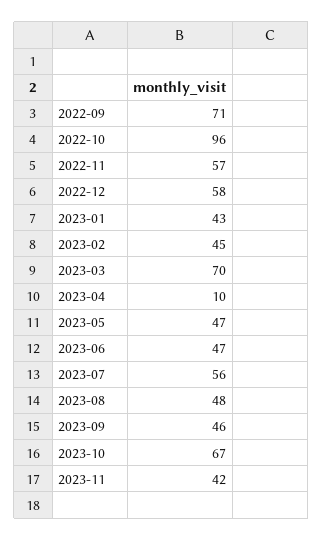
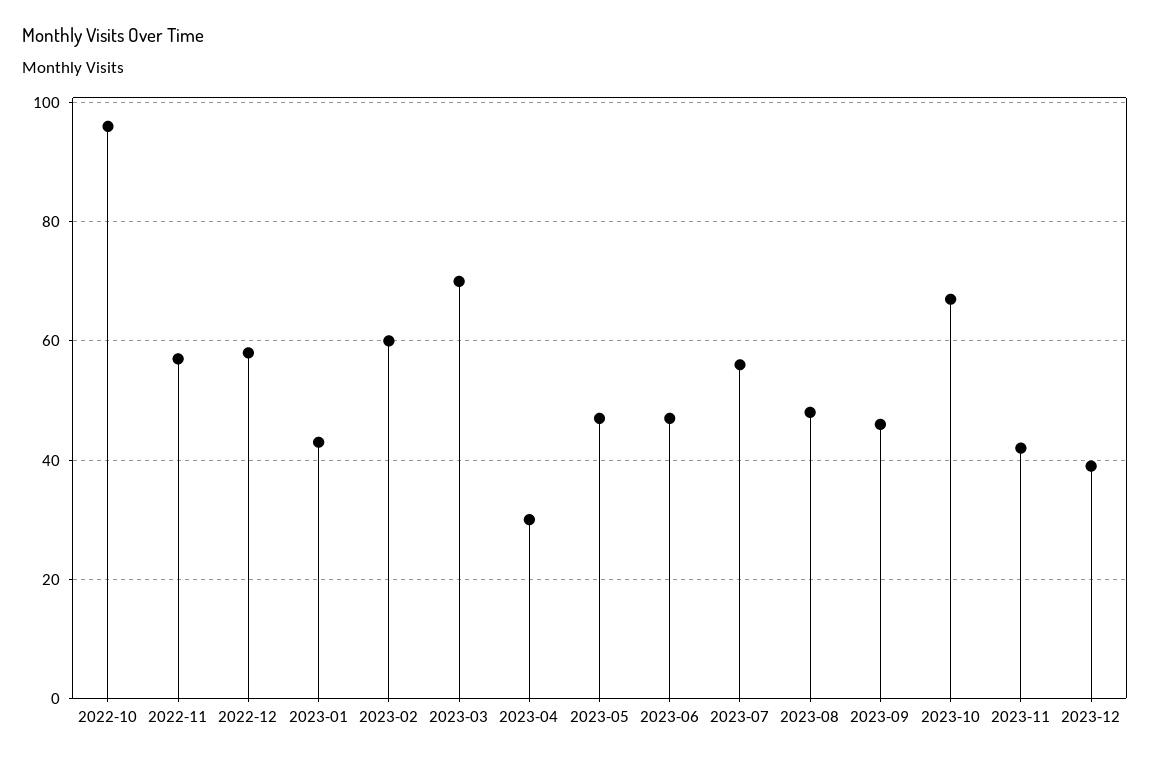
2022-09: 71 -> none
2023-02: 45 -> 60
2023-04: 10 -> 30
2023-12: none -> 40

